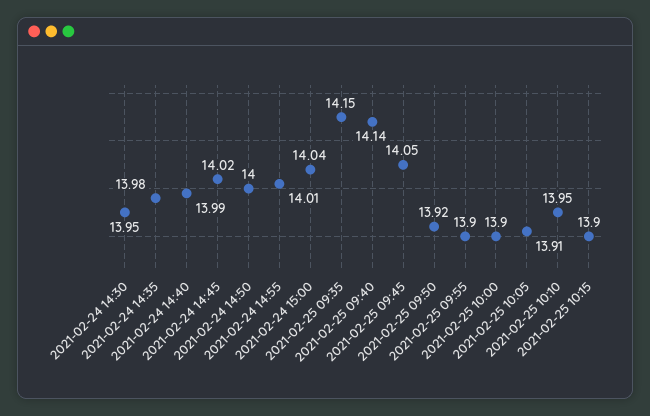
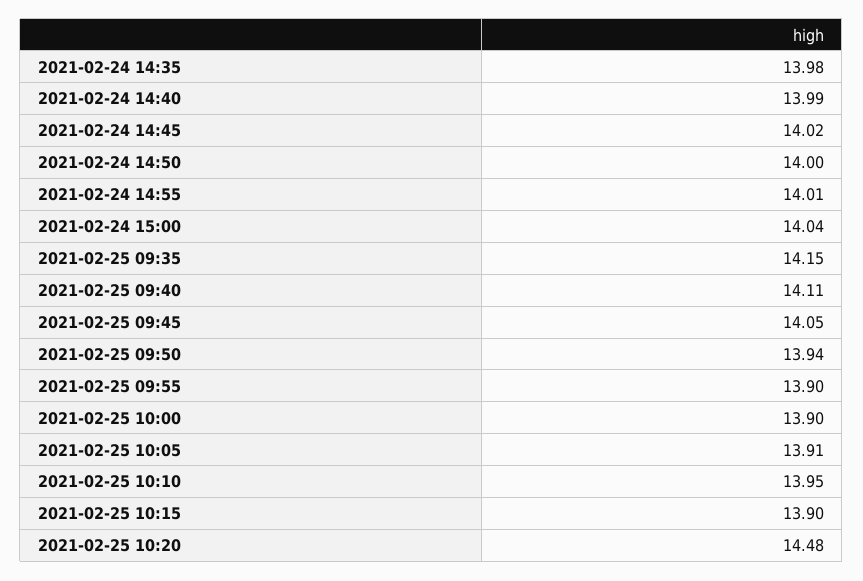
2021-02-24 14:30: 13.95 -> none
2021-02-25 09:40: 14.14 -> 14.11
2021-02-25 09:50: 13.92 -> 13.94
2021-02-25 10:20: none -> 14.48

